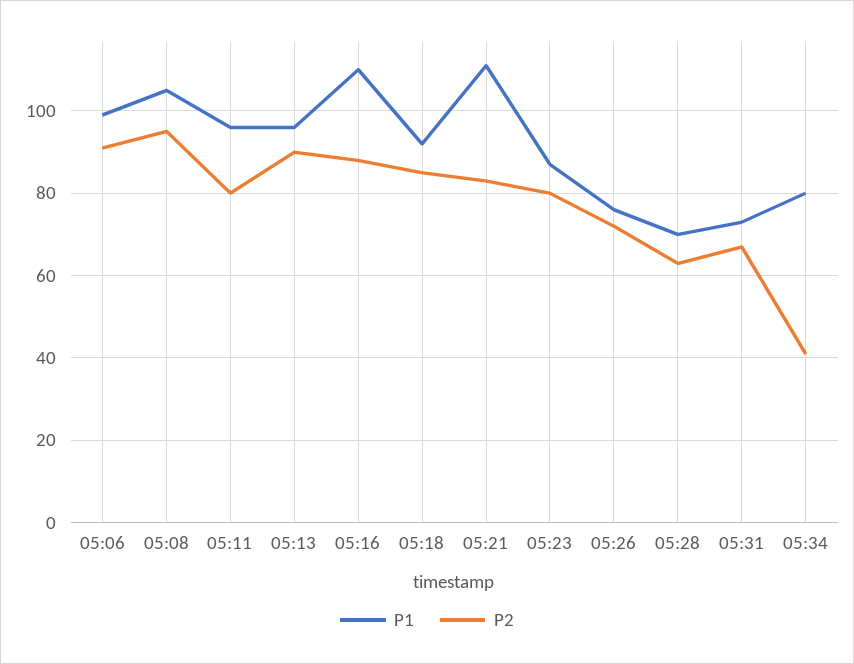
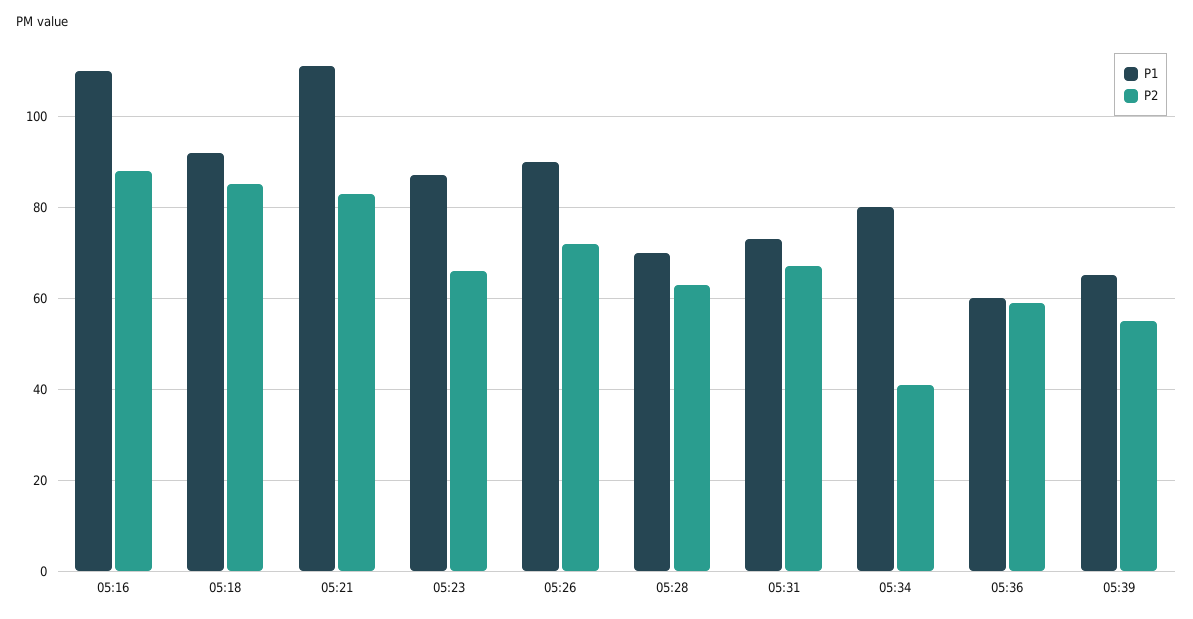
P1, 05:06: 100 -> none
P2, 05:06: 90 -> none
P1, 05:08: 105 -> none
P2, 05:08: 95 -> none
P1, 05:11: 95 -> none
P2, 05:11: 80 -> none
P1, 05:13: 95 -> none
P2, 05:13: 90 -> none
P2, 05:23: 80 -> 65
P1, 05:26: 75 -> 90
P1, 05:36: none -> 60
P2, 05:36: none -> 60
P1, 05:39: none -> 65
P2, 05:39: none -> 55

